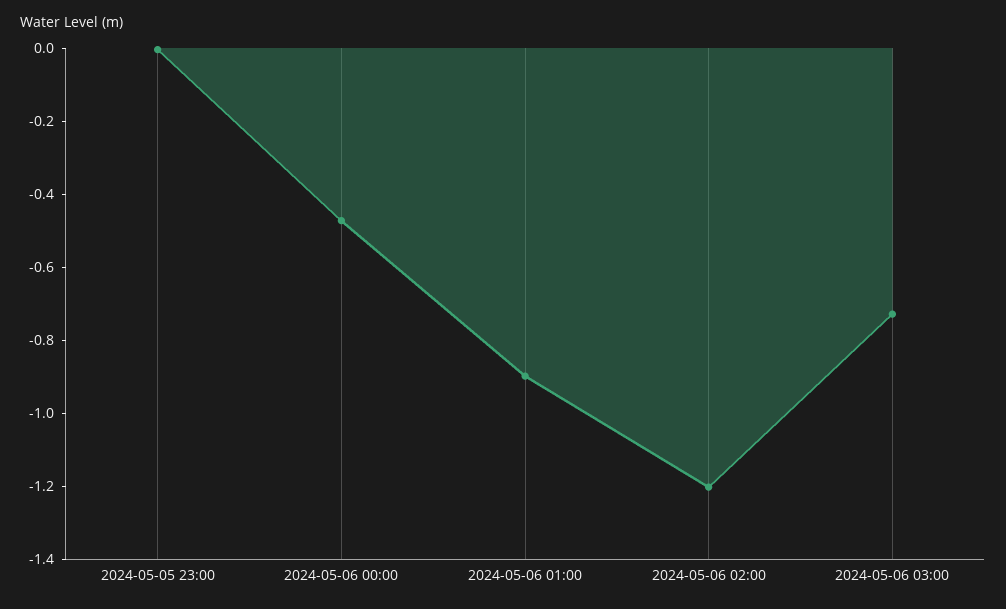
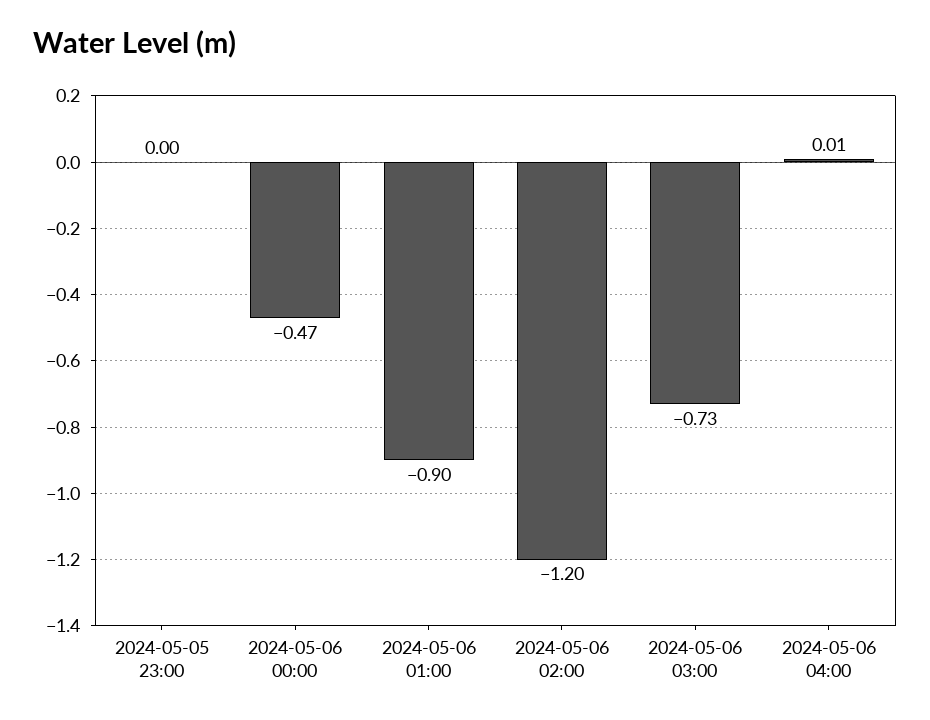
2024-05-06 04:00: none -> 0.01

